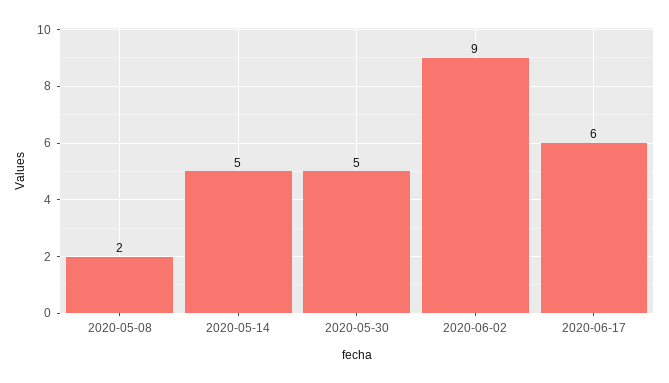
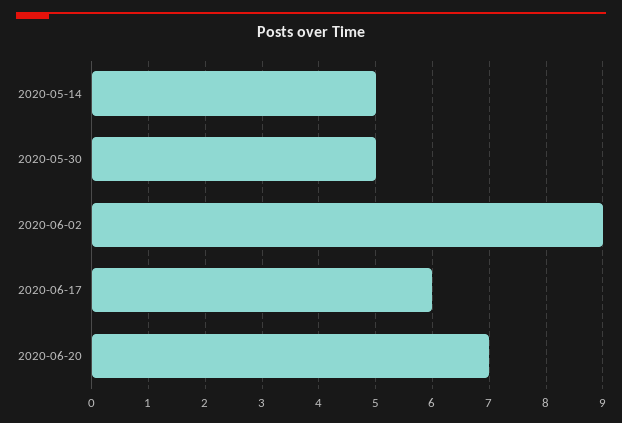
2020-05-08: 2 -> none
2020-06-20: none -> 7

